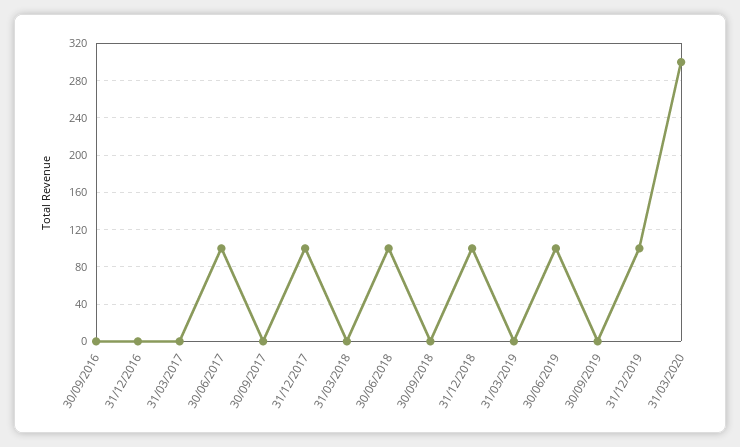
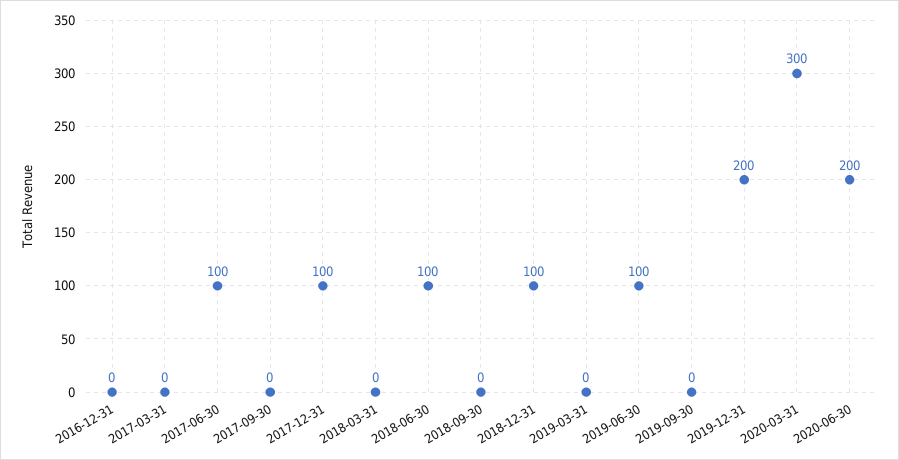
30/09/2016: 0 -> none
31/12/2019: 100 -> 200
2020-06-30: none -> 200

